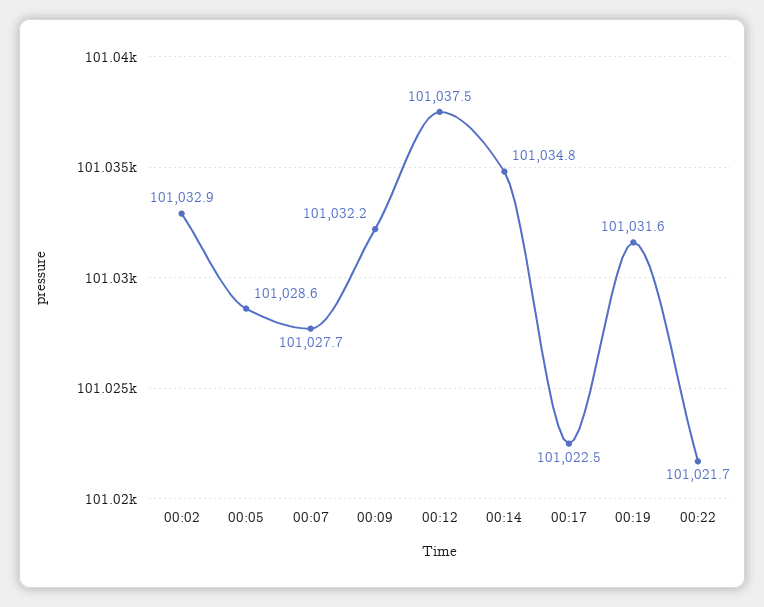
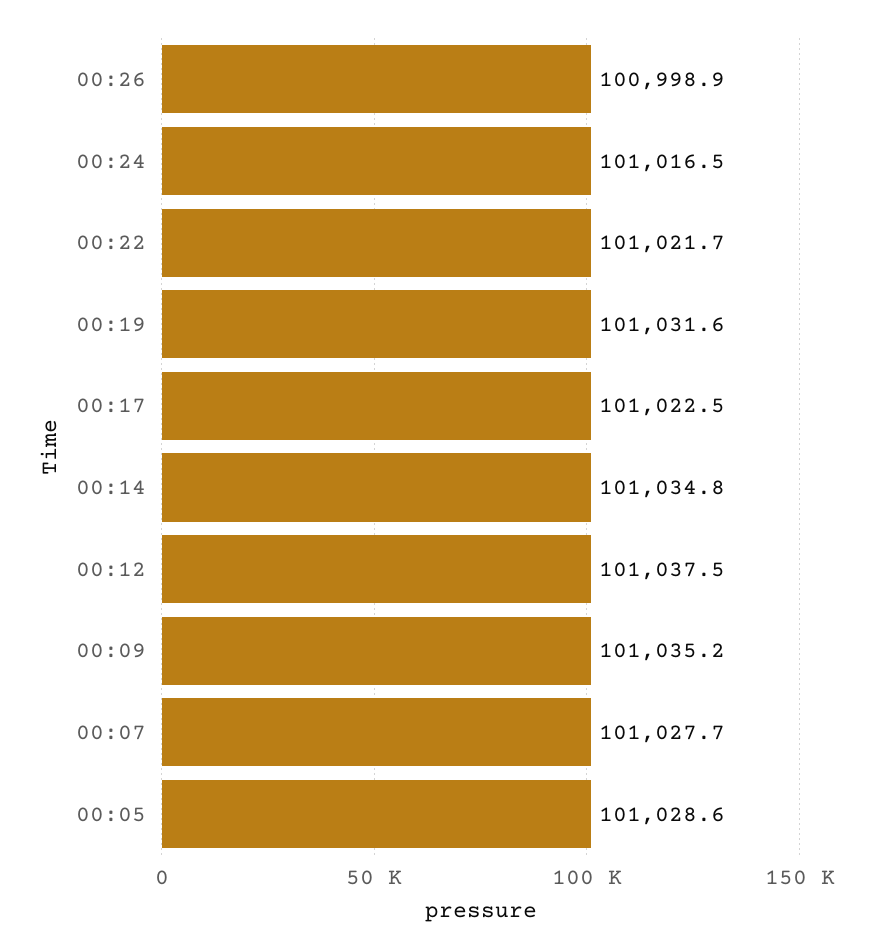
00:02: 101032.9 -> none
00:09: 101032.2 -> 101035.2
00:26: none -> 100998.9
00:24: none -> 101016.5

